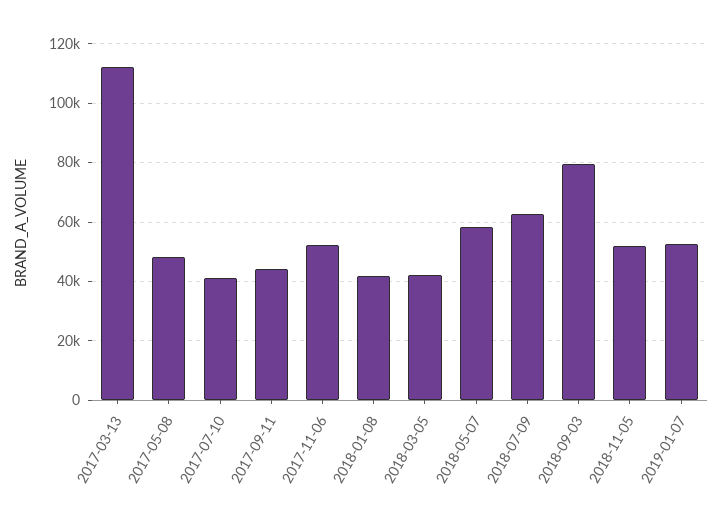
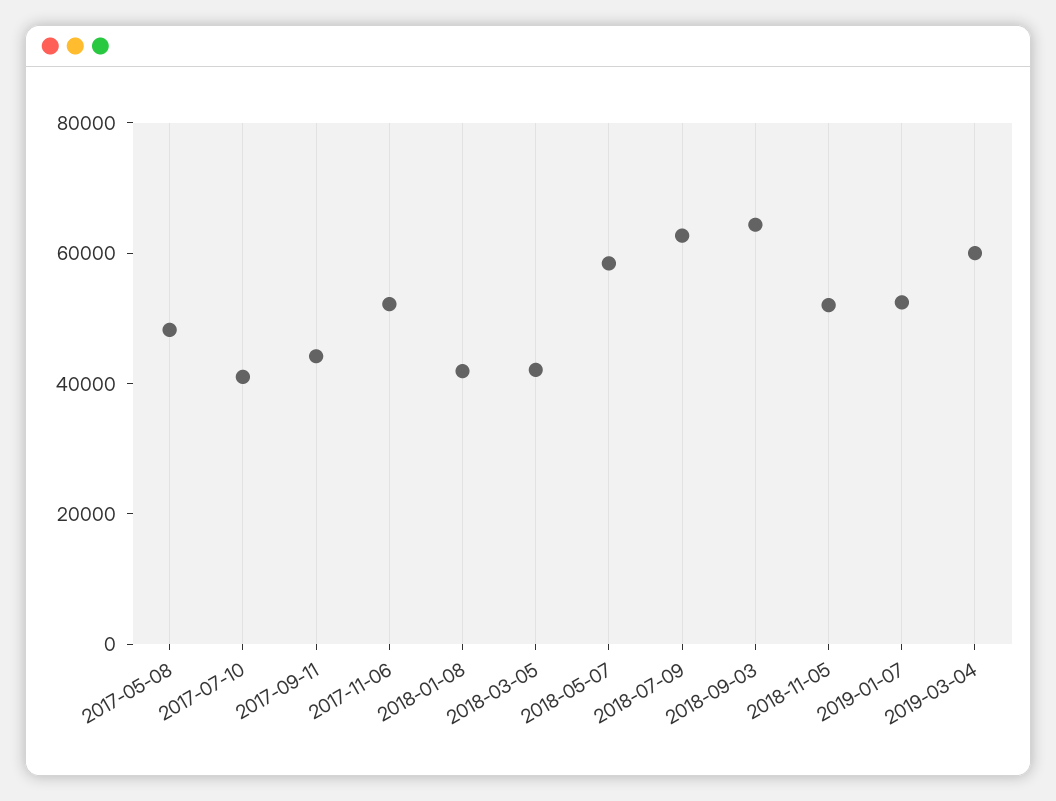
2017-03-13: 112500 -> none
2018-09-03: 80000 -> 65000
2019-03-04: none -> 60000

